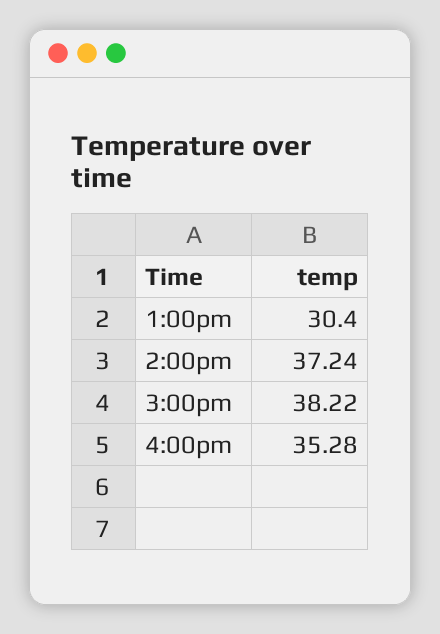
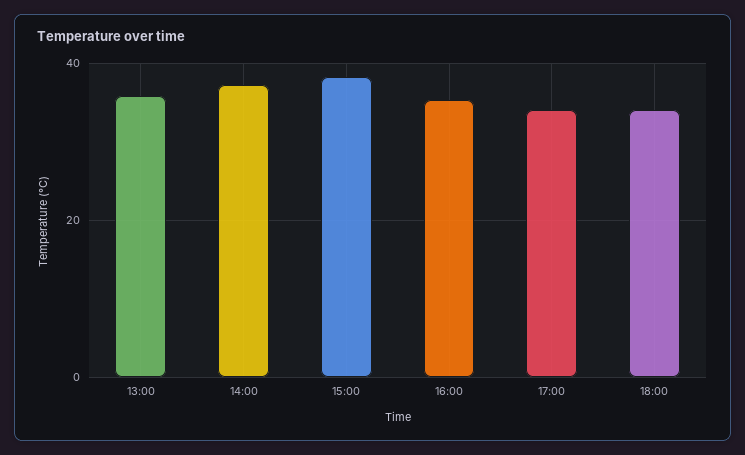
1:00pm: 30.4 -> 36
17:00: none -> 34
18:00: none -> 34

